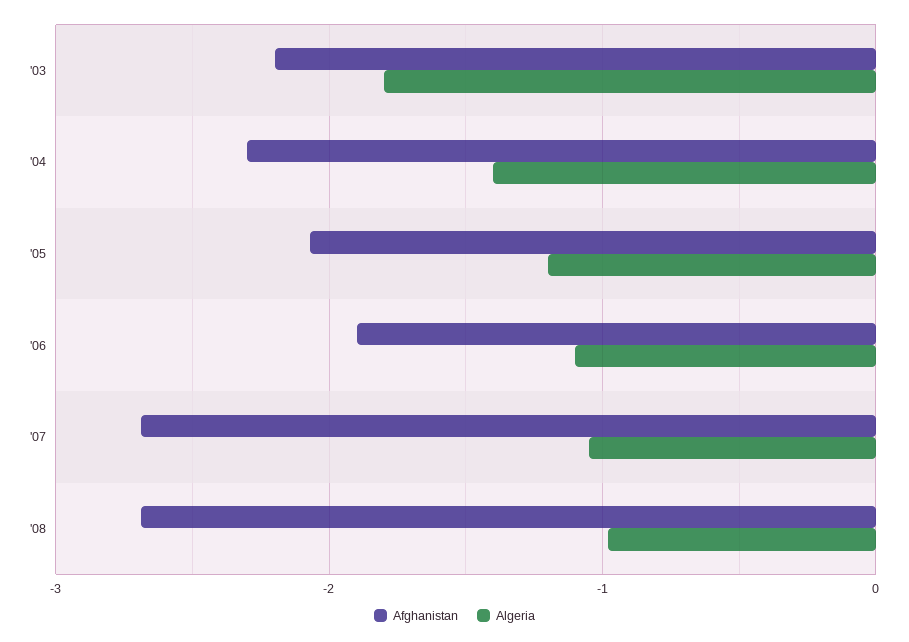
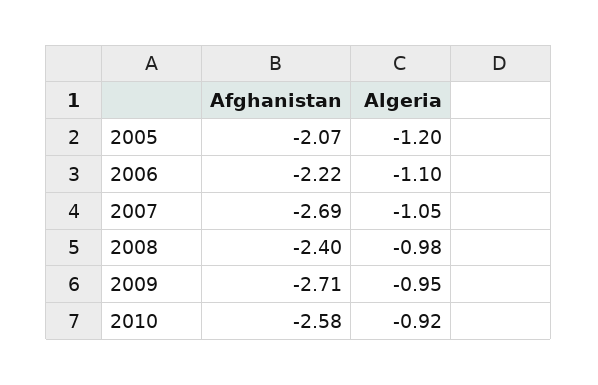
Afghanistan, '03: -2.2 -> none
Algeria, '03: -1.8 -> none
Afghanistan, '04: -2.3 -> none
Algeria, '04: -1.4 -> none
Afghanistan, '06: -1.9 -> -2.22
Afghanistan, '08: -2.7 -> -2.4
Afghanistan, 2009: none -> -2.71
Algeria, 2009: none -> -0.95
Afghanistan, 2010: none -> -2.58
Algeria, 2010: none -> -0.92

